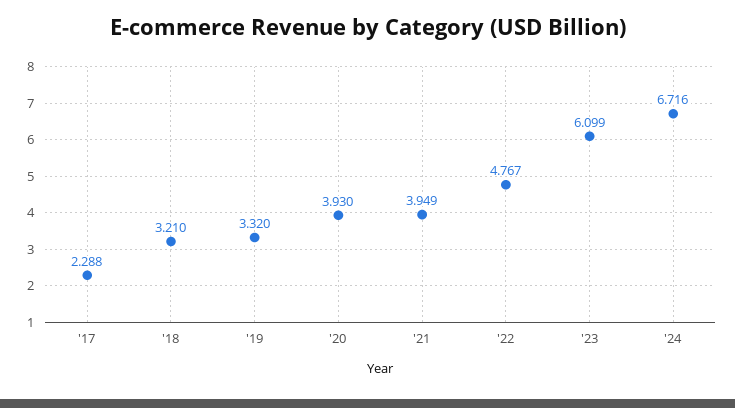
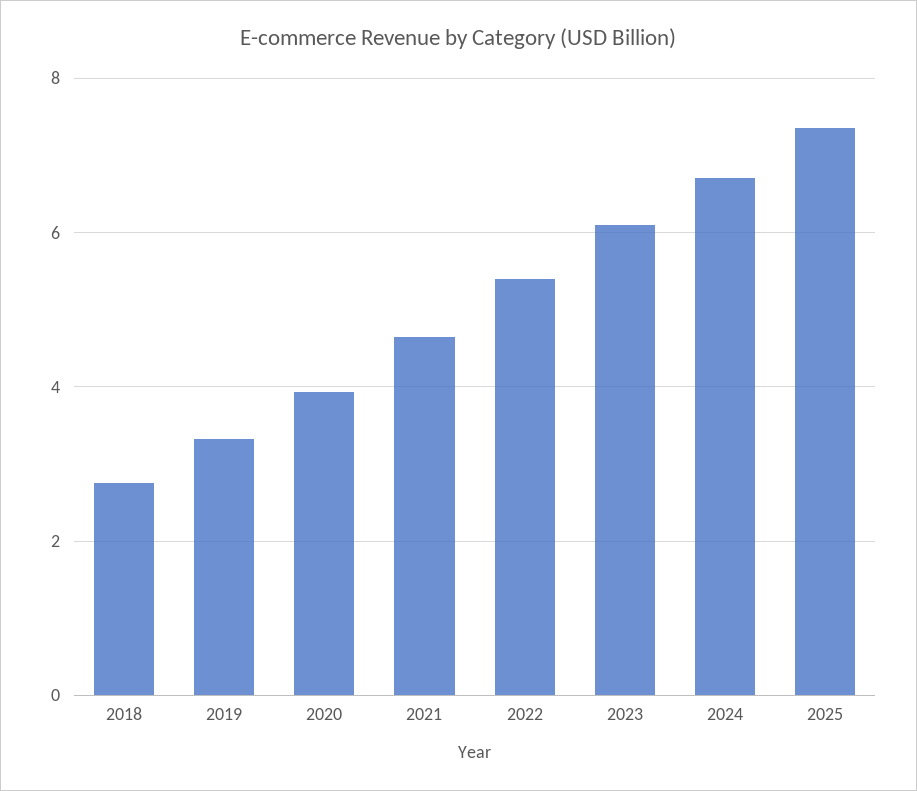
'17: 2.288 -> none
'18: 3.21 -> 2.8
'21: 3.949 -> 4.6
'22: 4.767 -> 5.4
2025: none -> 7.4

